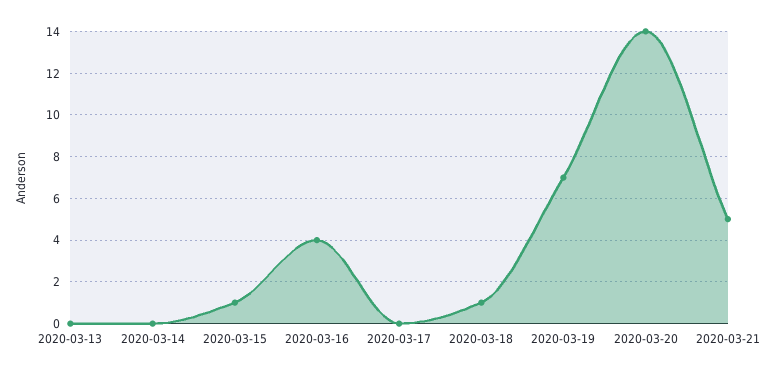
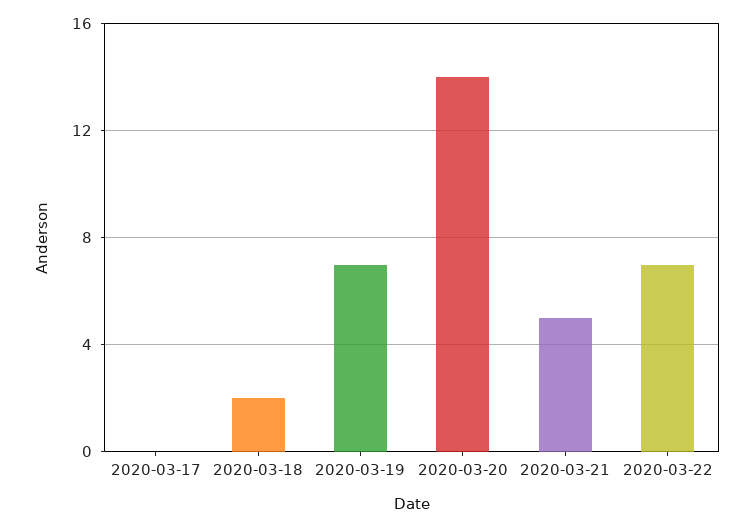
2020-03-13: 0 -> none
2020-03-14: 0 -> none
2020-03-15: 1 -> none
2020-03-16: 4 -> none
2020-03-18: 1 -> 2
2020-03-22: none -> 7

